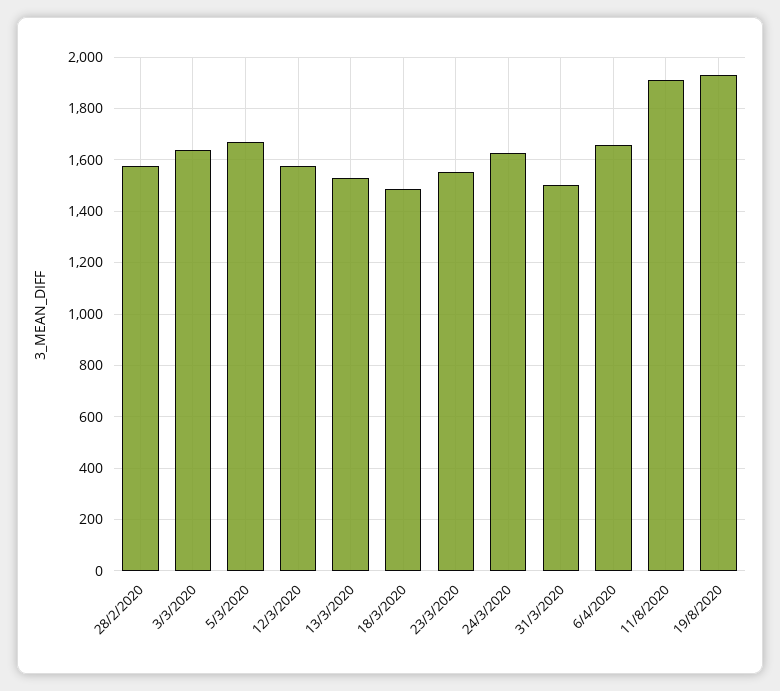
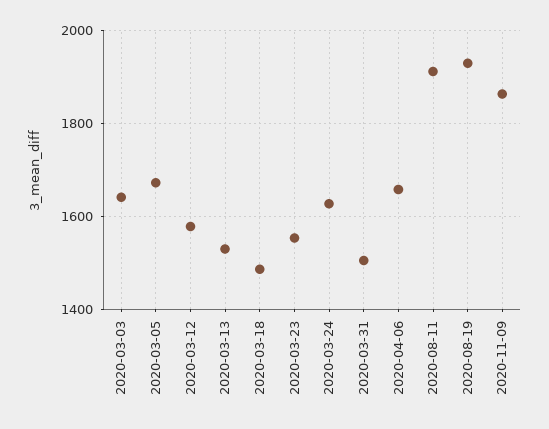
28/2/2020: 1575 -> none
2020-11-09: none -> 1860

